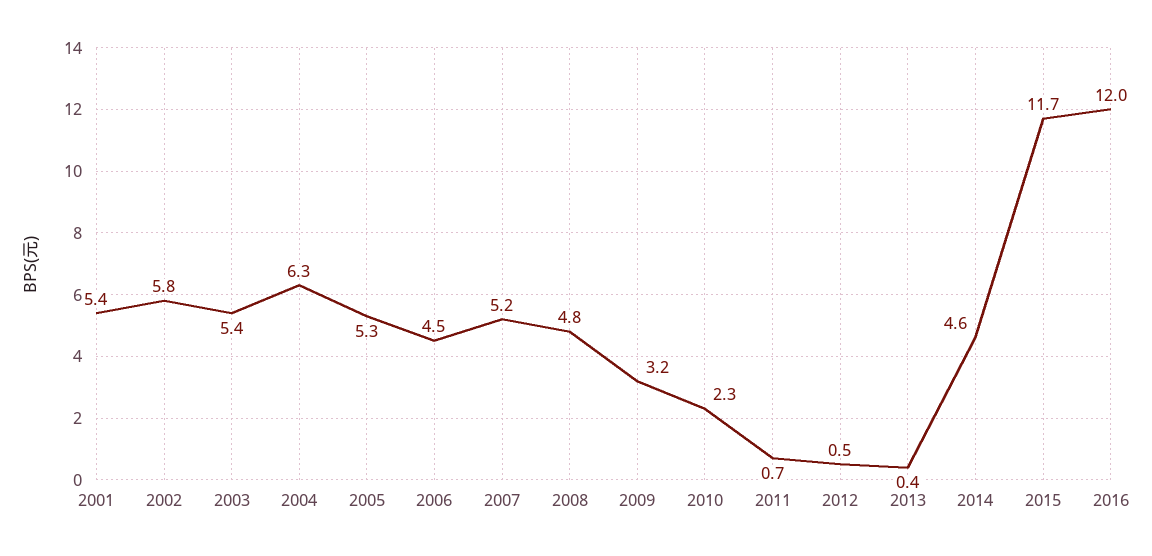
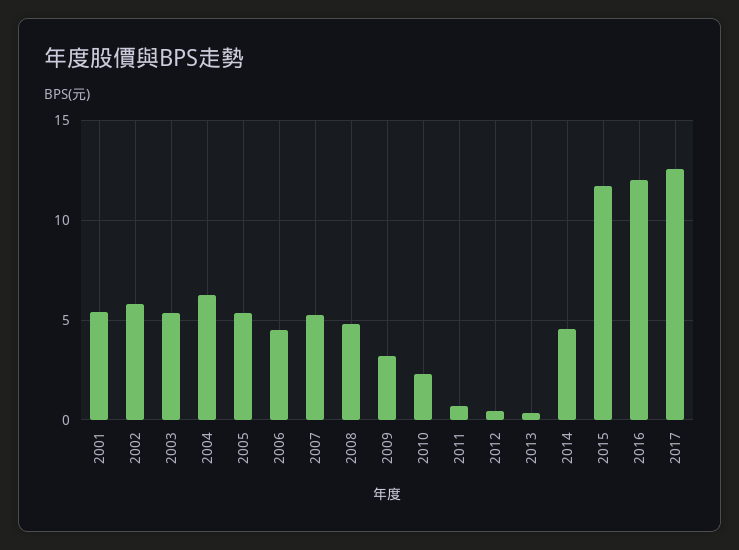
2017: none -> 12.5

